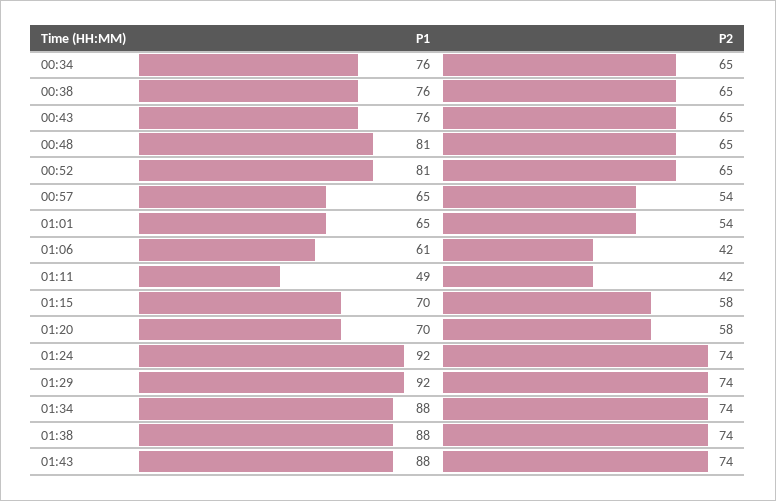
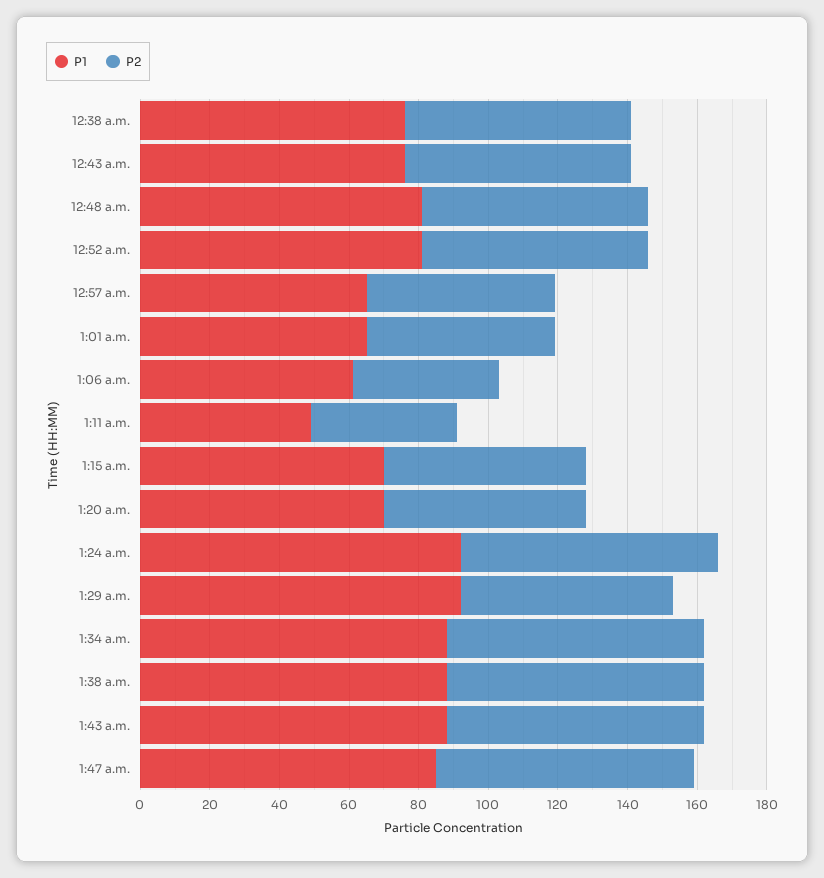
P1, 00:34: 76 -> none
P2, 00:34: 65 -> none
P2, 01:29: 74 -> 60
P1, 1:47 a.m.: none -> 85
P2, 1:47 a.m.: none -> 75

